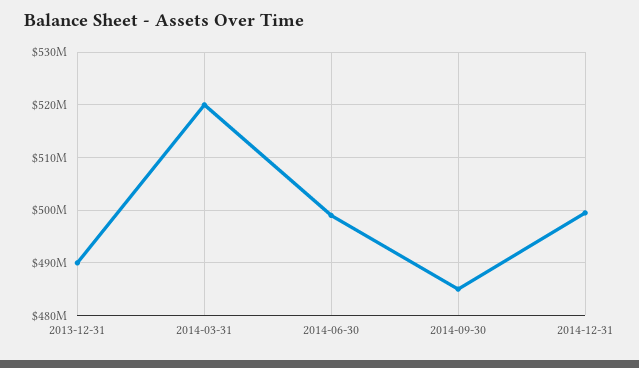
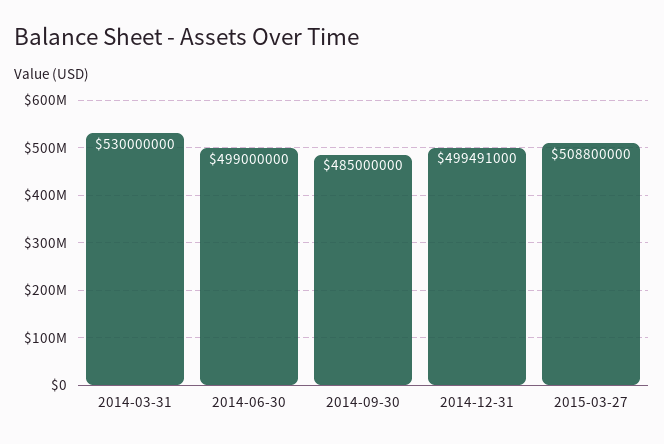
2013-12-31: 490000000 -> none
2014-03-31: 520000000 -> 530000000
2015-03-27: none -> 508800000

